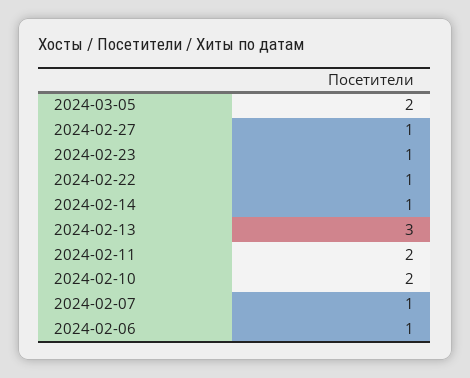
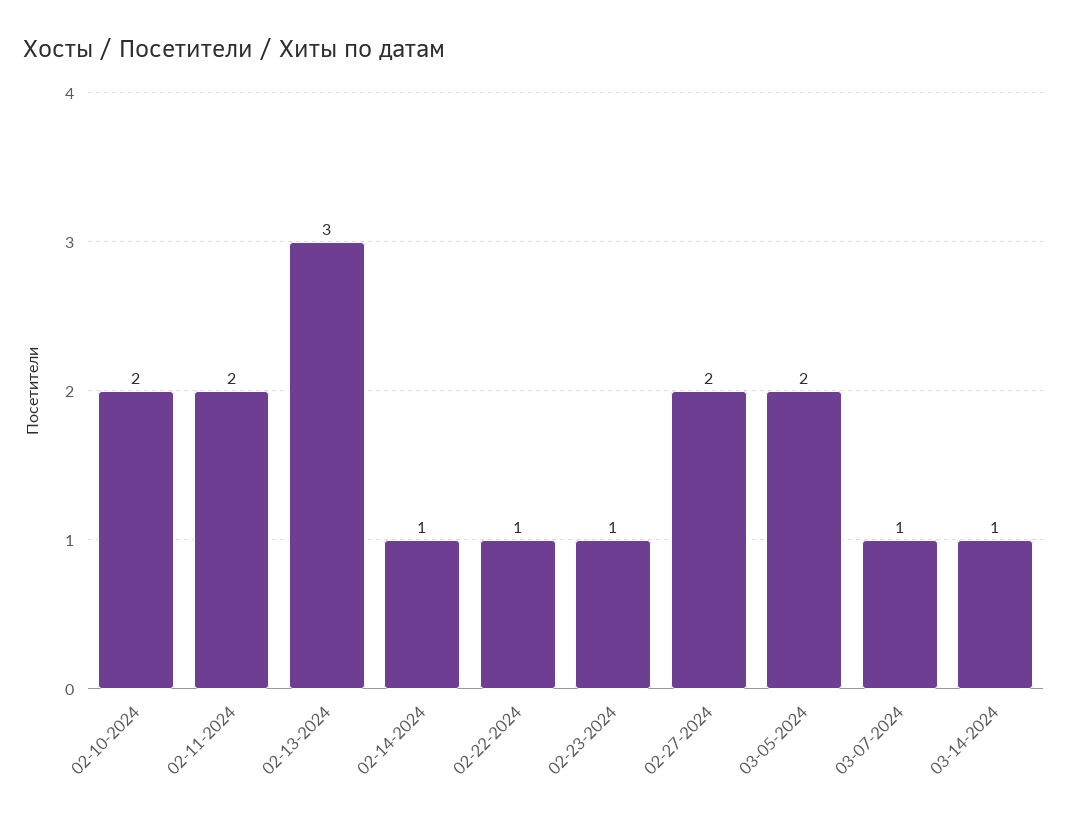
2024-02-27: 1 -> 2
2024-02-07: 1 -> none
2024-02-06: 1 -> none
03-07-2024: none -> 1
03-14-2024: none -> 1

